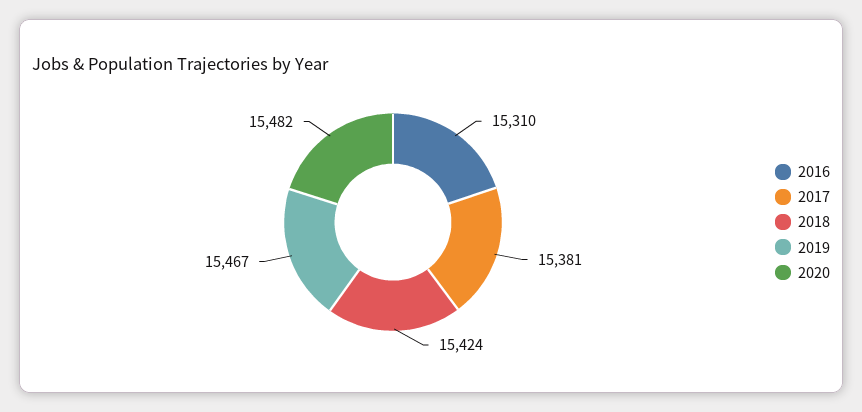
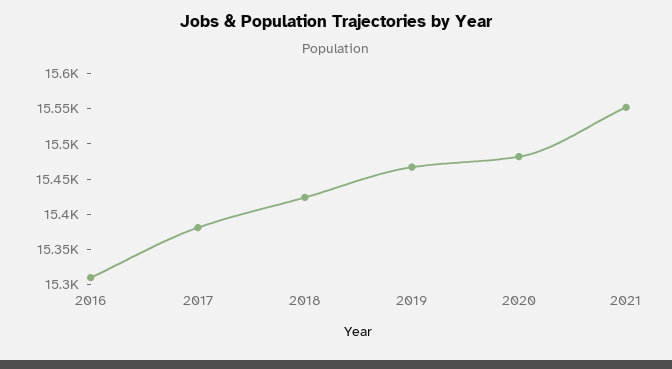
2021: none -> 15550

